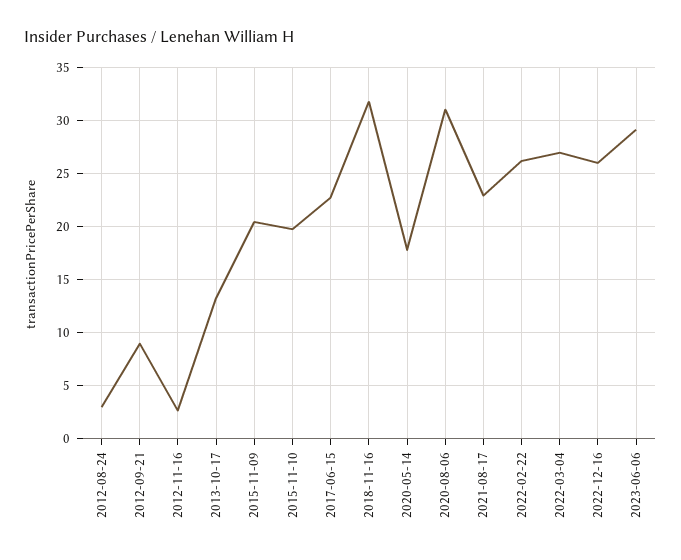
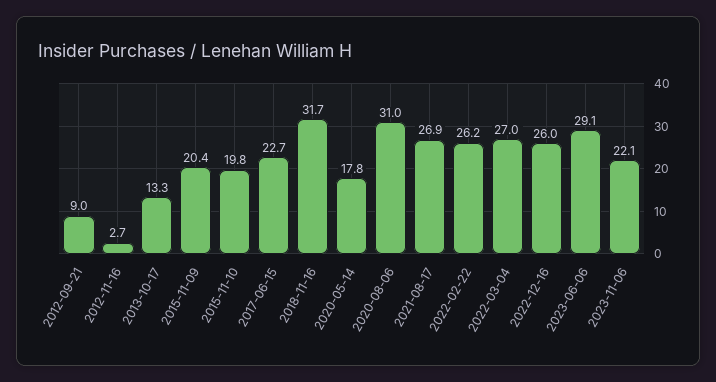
2012-08-24: 3 -> none
2021-08-17: 23 -> 26.9
2023-11-06: none -> 22.1

